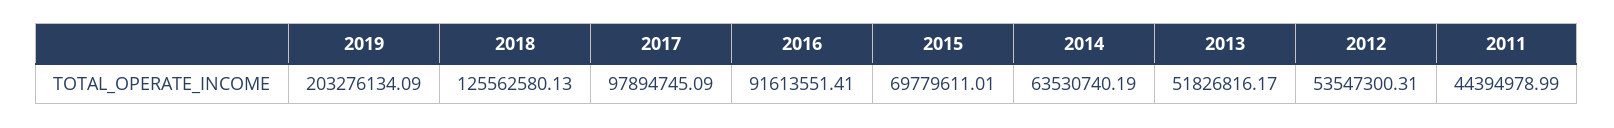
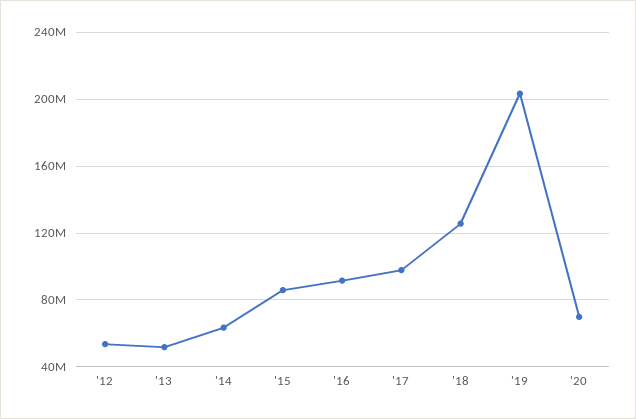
2015: 69779611.01 -> 85000000
2011: 44394978.99 -> none
'20: none -> 70000000

